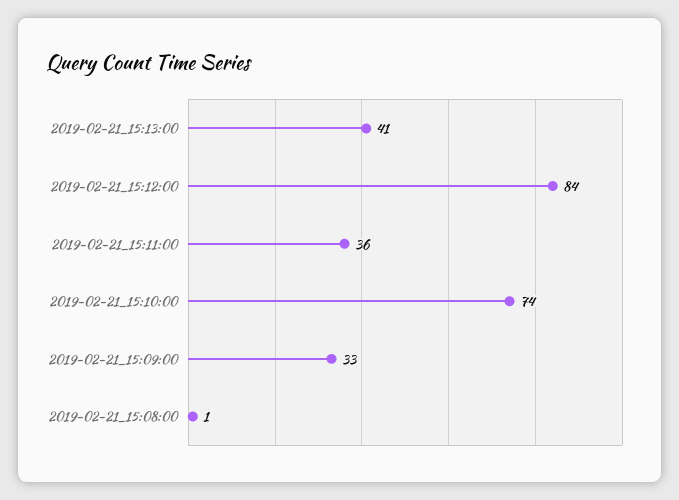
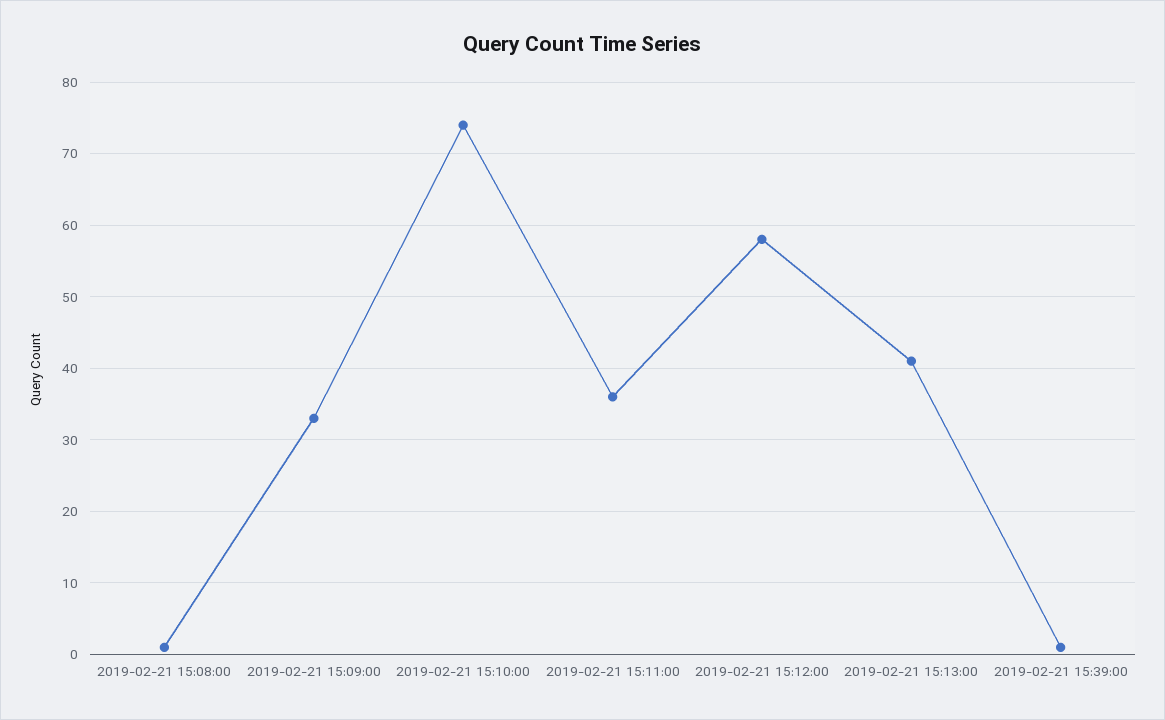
2019-02-21_15:12:00: 84 -> 58
2019-02-21 15:39:00: none -> 1

